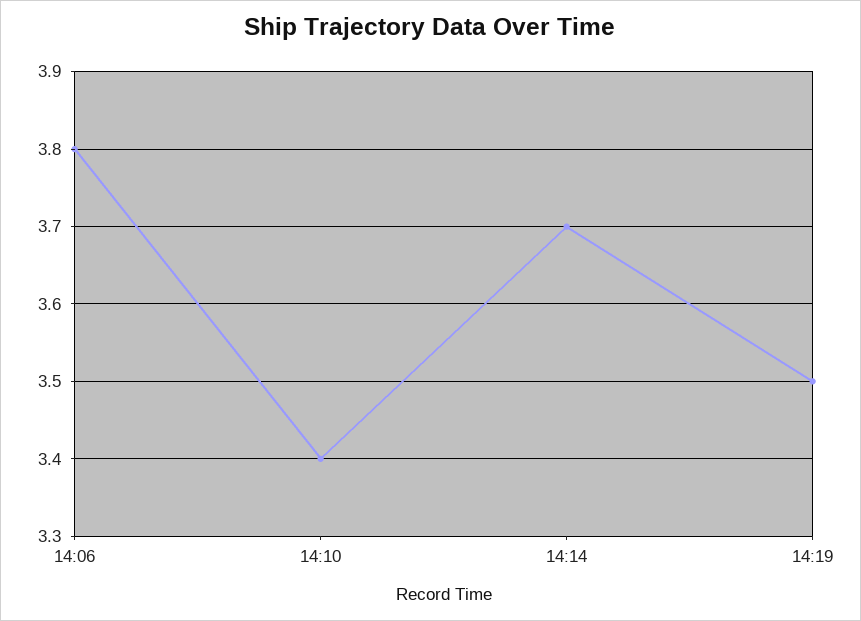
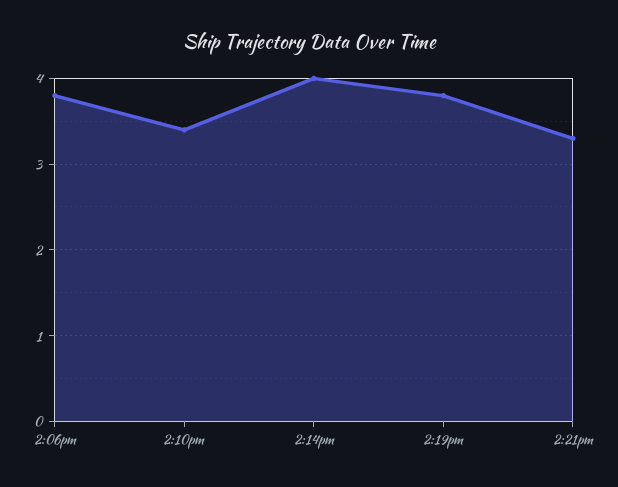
14:14: 3.7 -> 4
14:19: 3.5 -> 3.8
2:21pm: none -> 3.3

